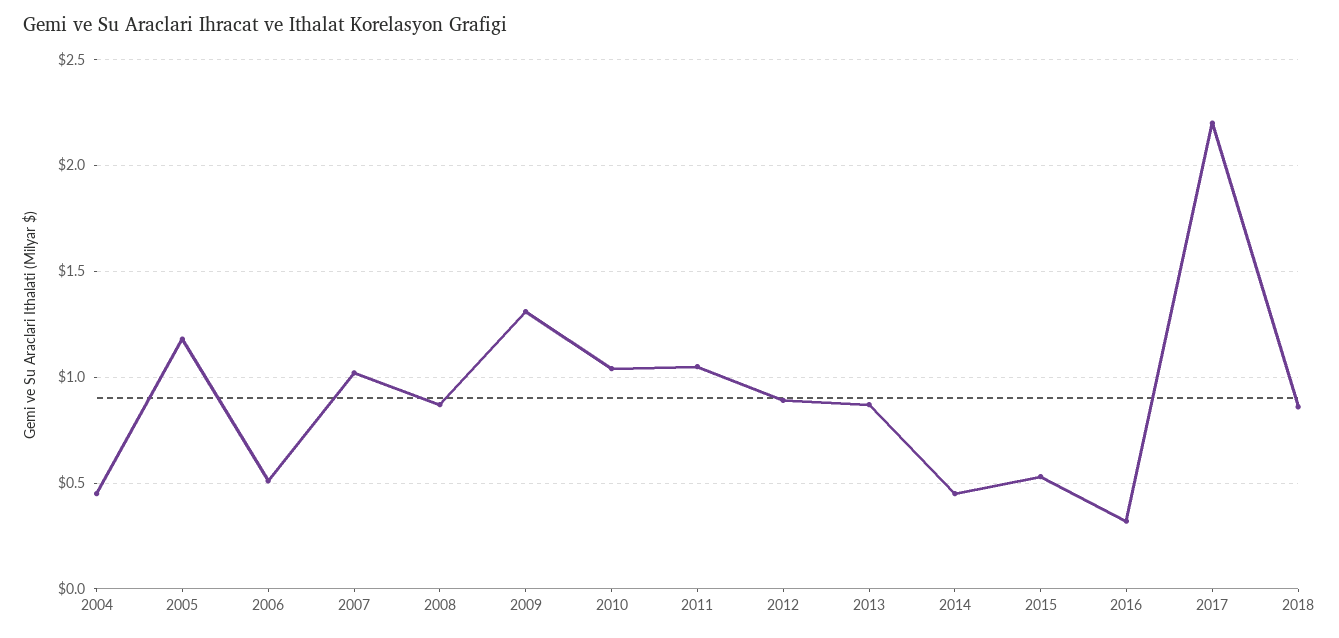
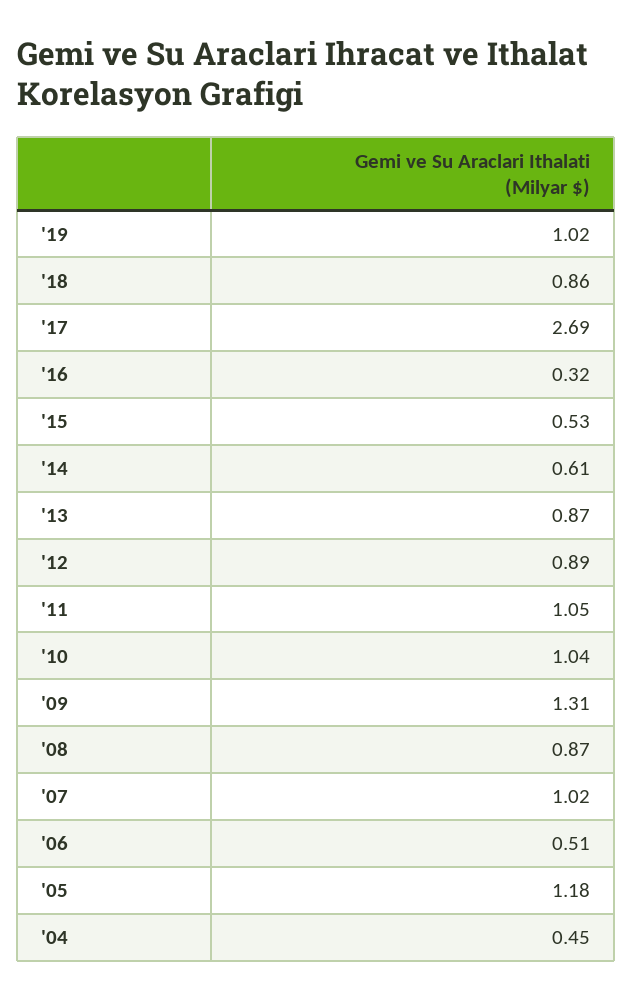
2014: 0.45 -> 0.61
2017: 2.2 -> 2.69
'19: none -> 1.02

